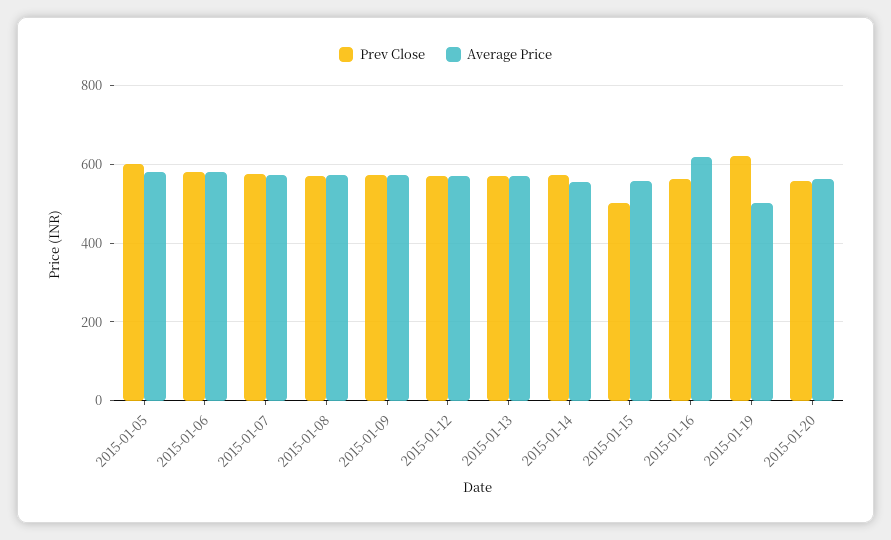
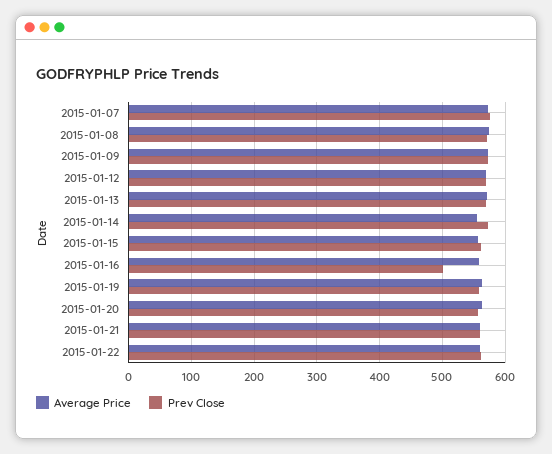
Prev Close, 2015-01-05: 600 -> none
Average Price, 2015-01-05: 580 -> none
Prev Close, 2015-01-06: 580 -> none
Average Price, 2015-01-06: 580 -> none
Prev Close, 2015-01-15: 500 -> 560
Prev Close, 2015-01-16: 560 -> 500
Average Price, 2015-01-16: 620 -> 560
Prev Close, 2015-01-19: 620 -> 560
Average Price, 2015-01-19: 500 -> 560
Average Price, 2015-01-21: none -> 560
Prev Close, 2015-01-21: none -> 560
Average Price, 2015-01-22: none -> 560
Prev Close, 2015-01-22: none -> 560

